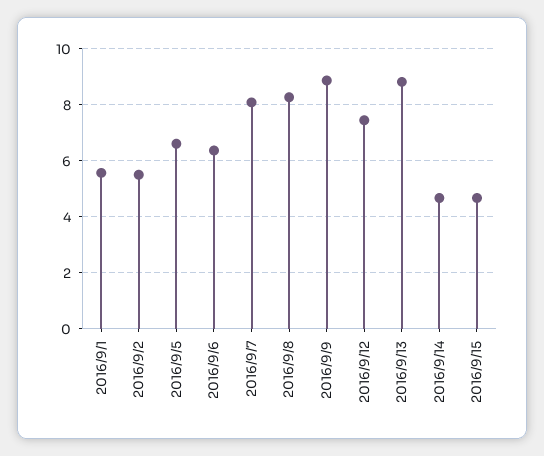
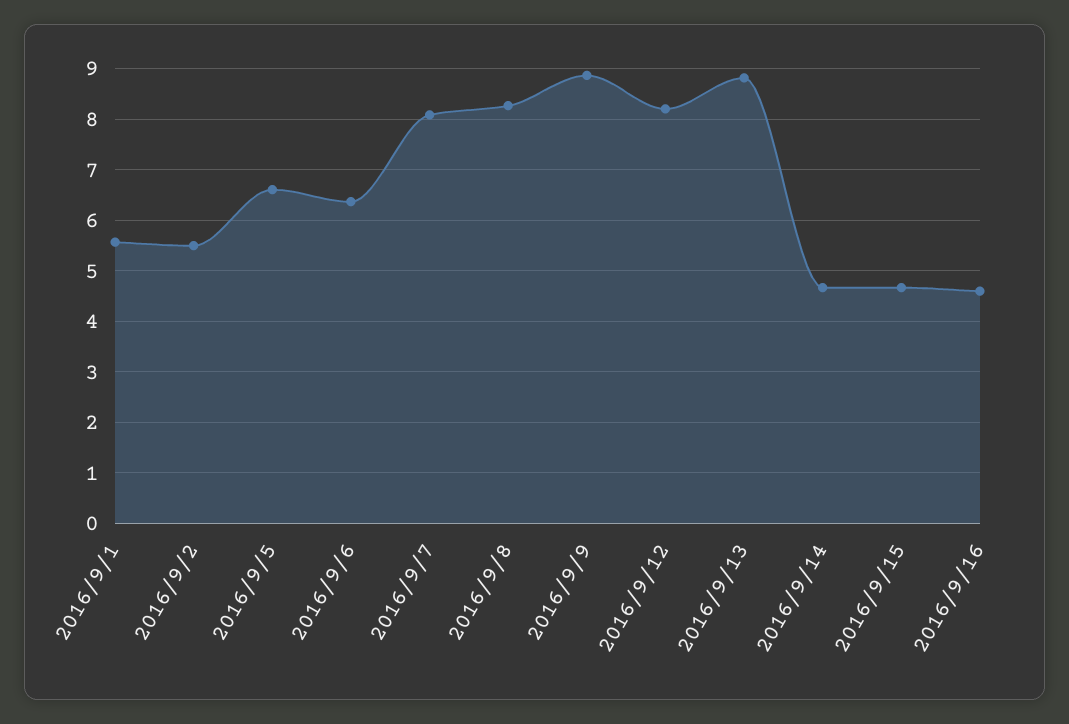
2016/9/12: 7.5 -> 8.2
2016/9/16: none -> 4.6

